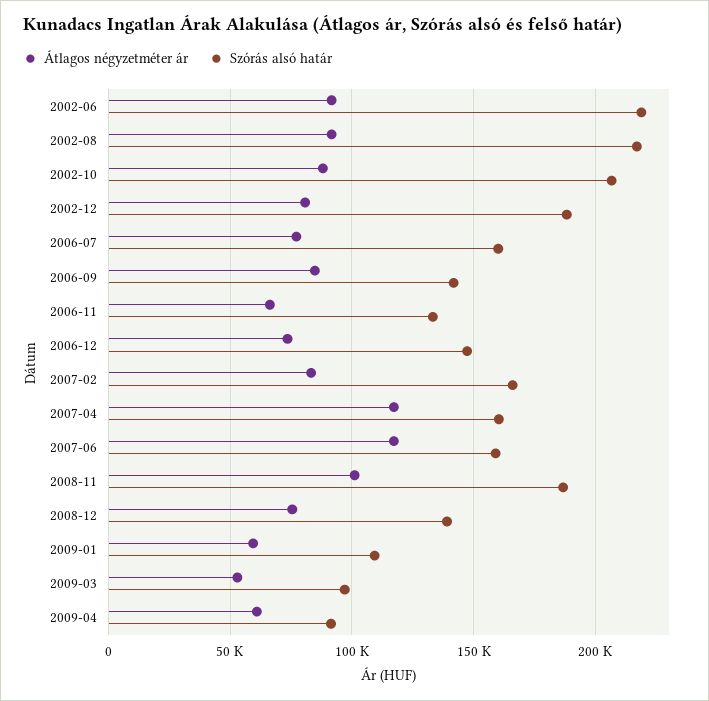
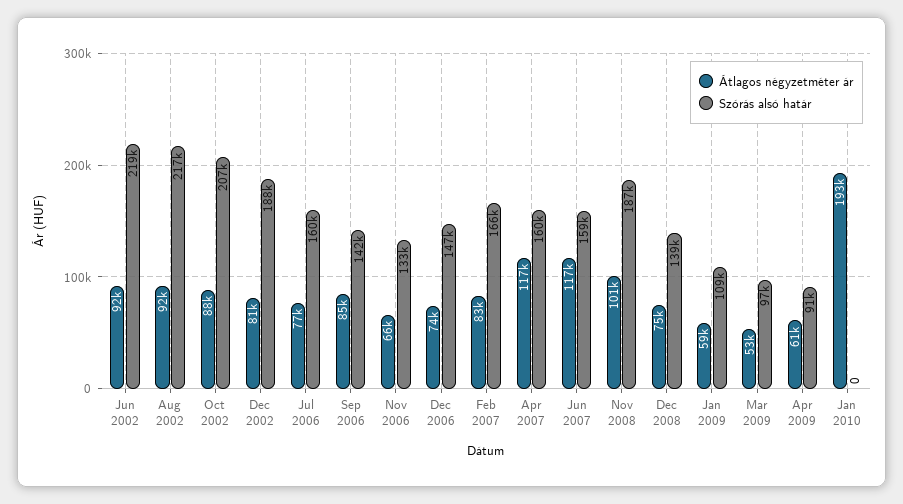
Átlagos négyzetméter ár, Jan 2010: none -> 193000
Szórás alsó határ, Jan 2010: none -> 0

